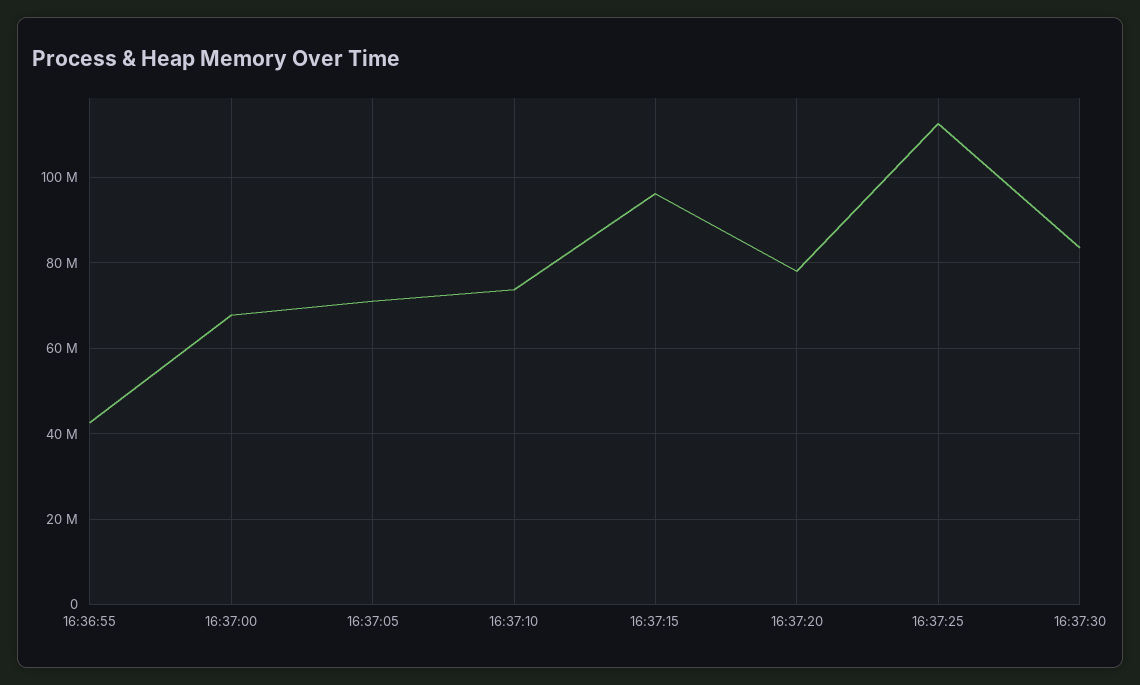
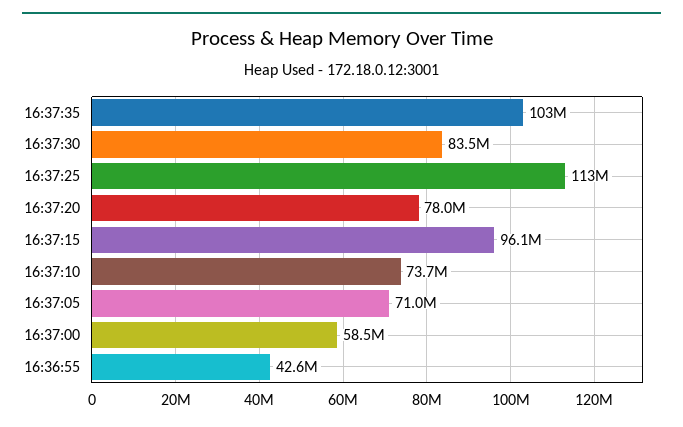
16:37:00: 68000000 -> 58500000
16:37:35: none -> 103000000

